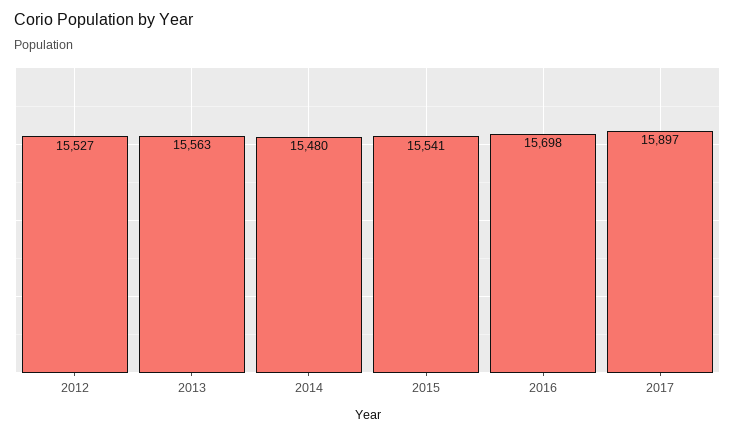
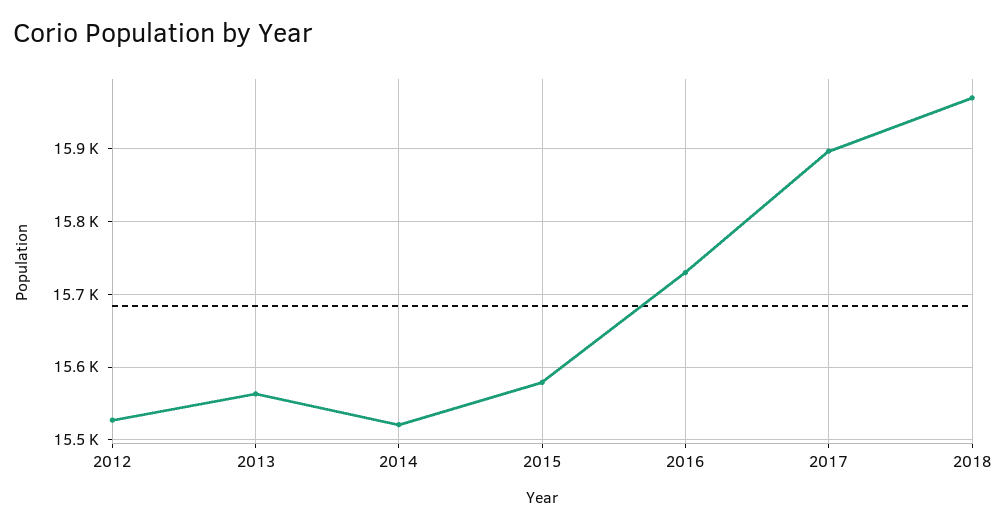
2014: 15480 -> 15520
2015: 15541 -> 15580
2016: 15698 -> 15730
2018: none -> 15970

